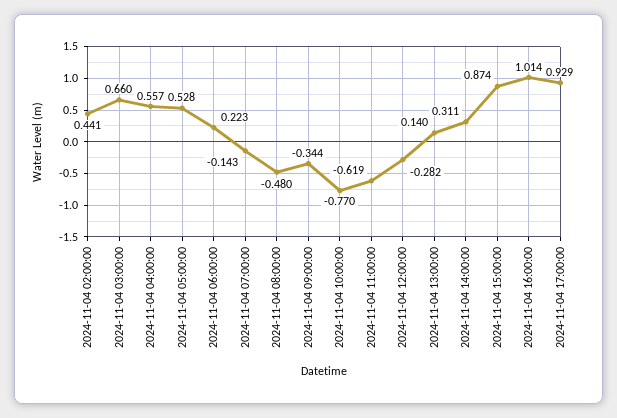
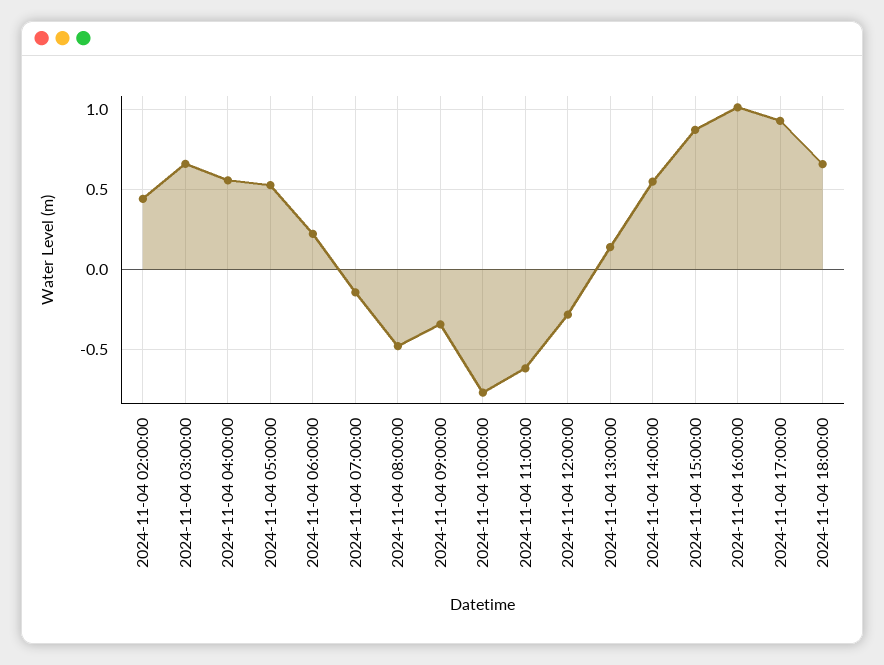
2024-11-04 14:00:00: 0.311 -> 0.55
2024-11-04 18:00:00: none -> 0.65

